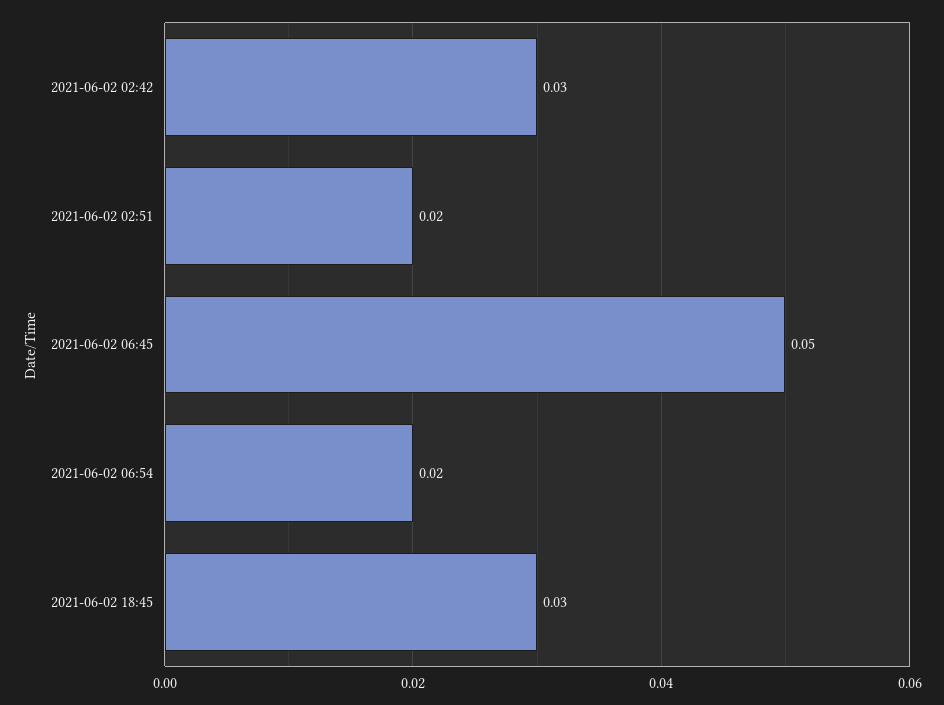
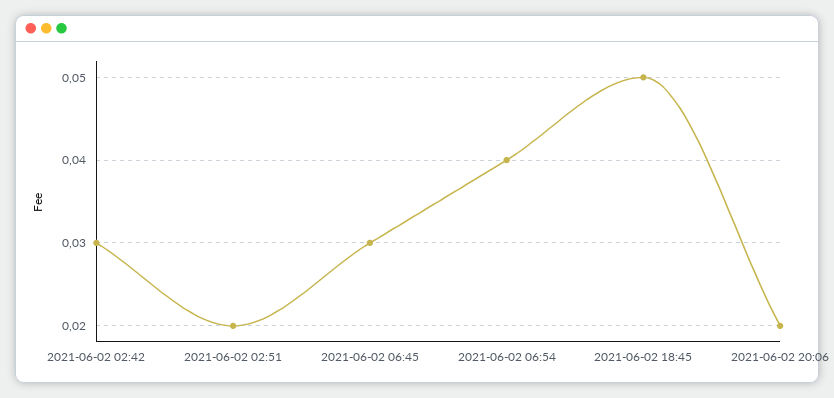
2021-06-02 06:45: 0.05 -> 0.03
2021-06-02 06:54: 0.02 -> 0.04
2021-06-02 18:45: 0.03 -> 0.05
2021-06-02 20:06: none -> 0.02

